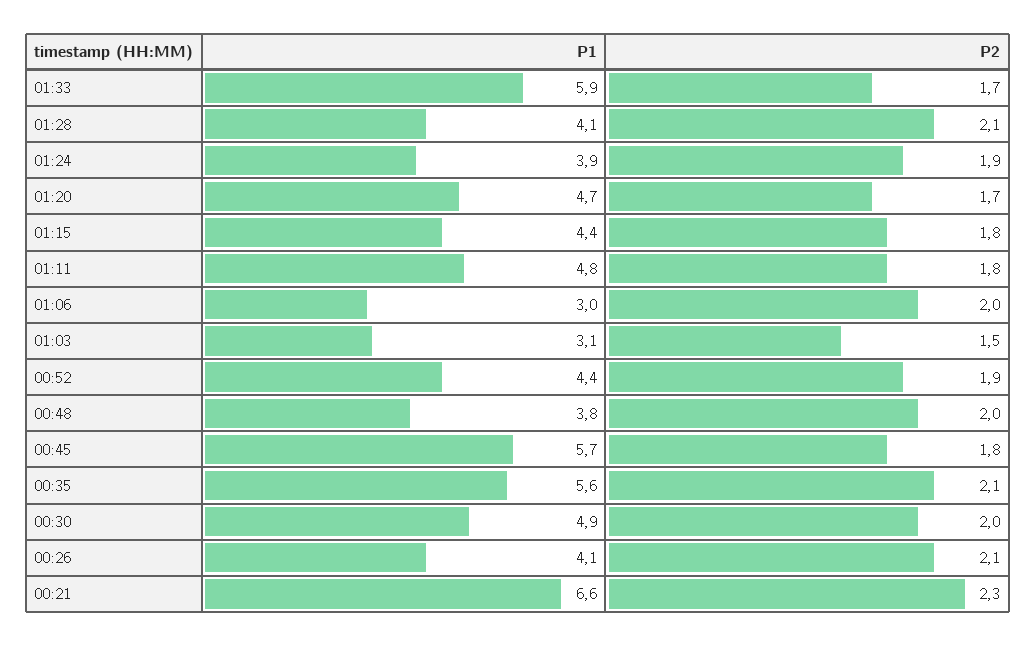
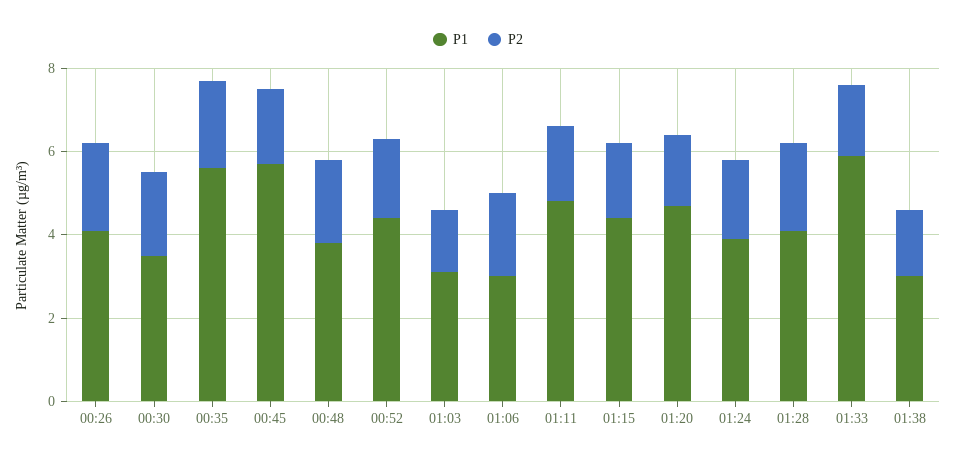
P1, 00:30: 4.9 -> 3.5
P1, 00:21: 6.6 -> none
P2, 00:21: 2.3 -> none
P1, 01:38: none -> 3
P2, 01:38: none -> 1.5

